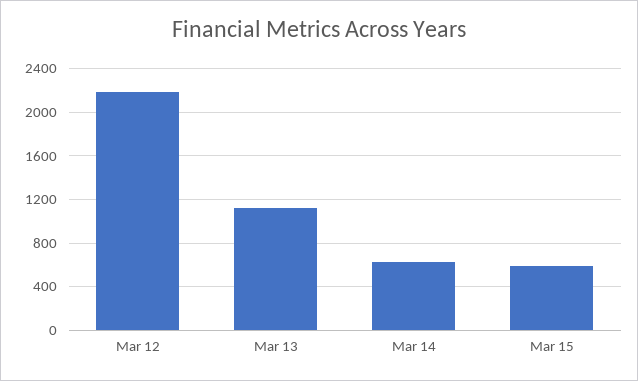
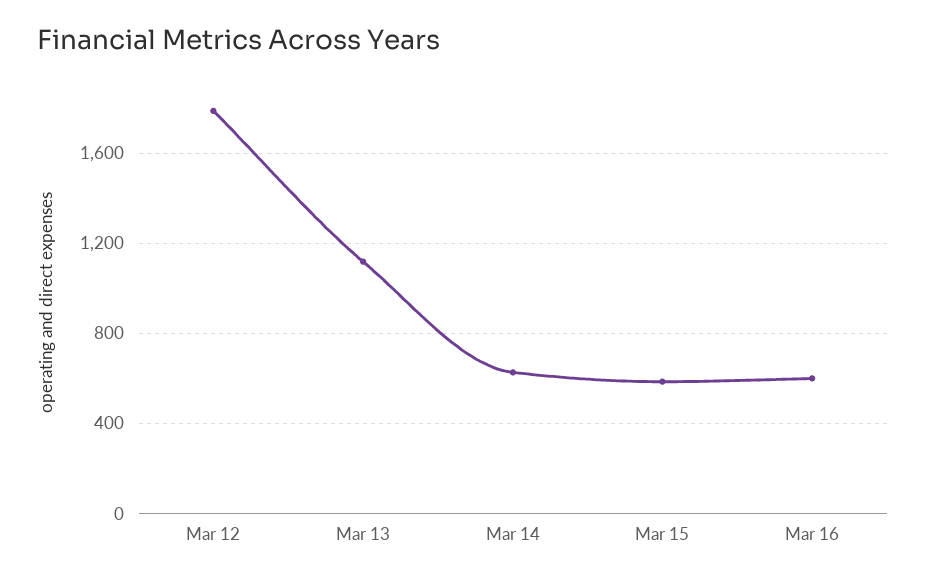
Mar 12: 2200 -> 1800
Mar 16: none -> 600

